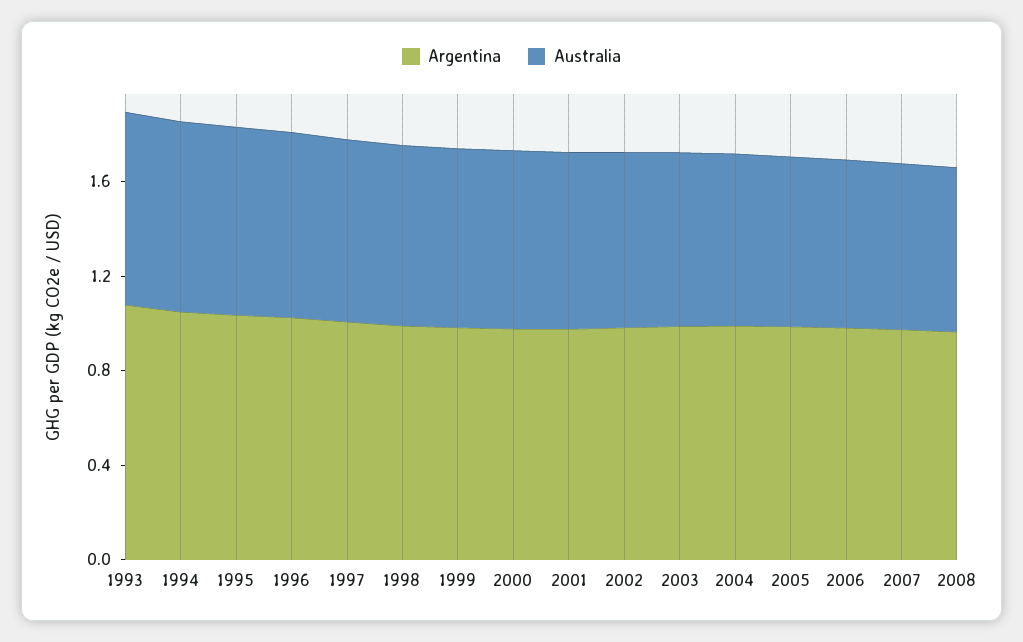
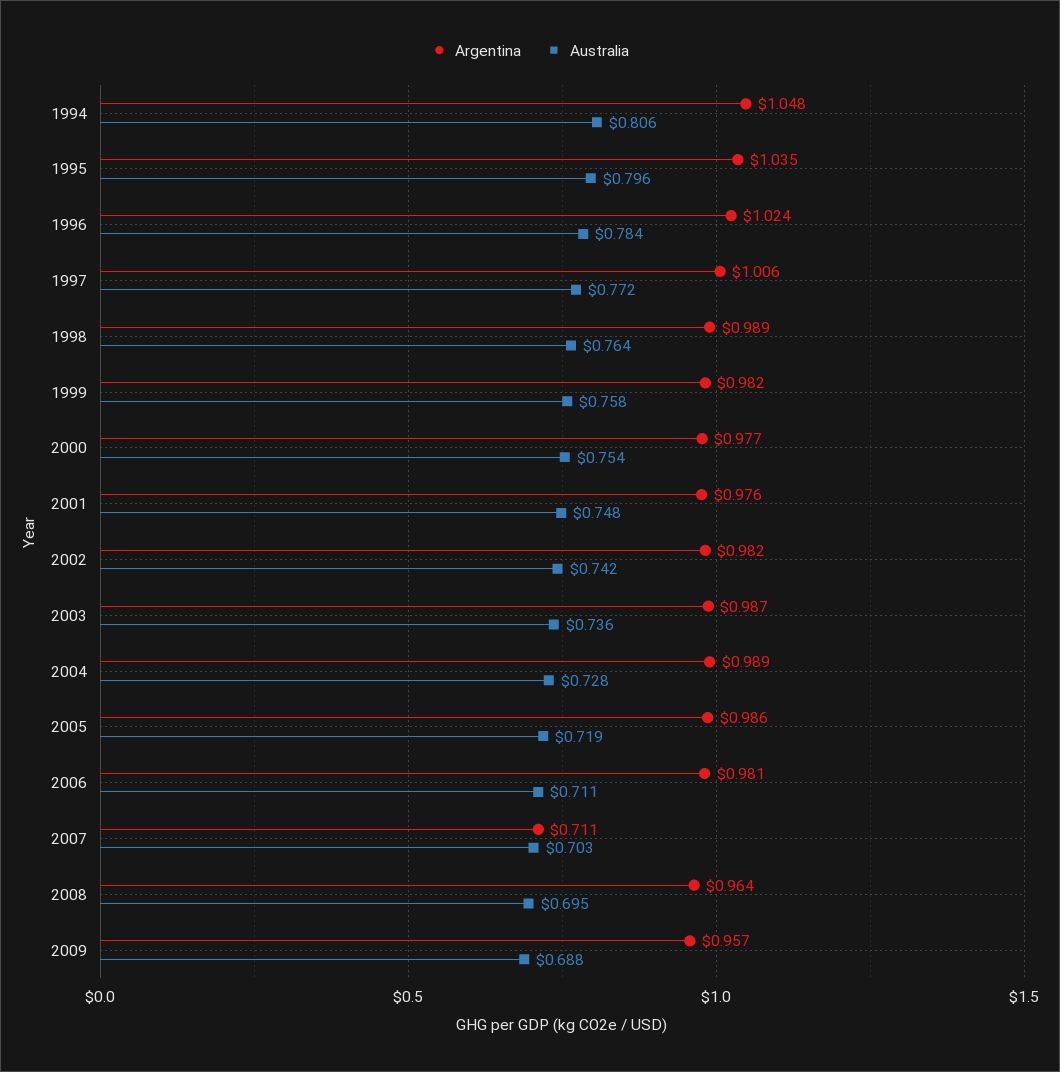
Argentina, 1993: 1.1 -> none
Australia, 1993: 0.8 -> none
Argentina, 2007: 1 -> 0.711
Argentina, 2009: none -> 0.957
Australia, 2009: none -> 0.688

